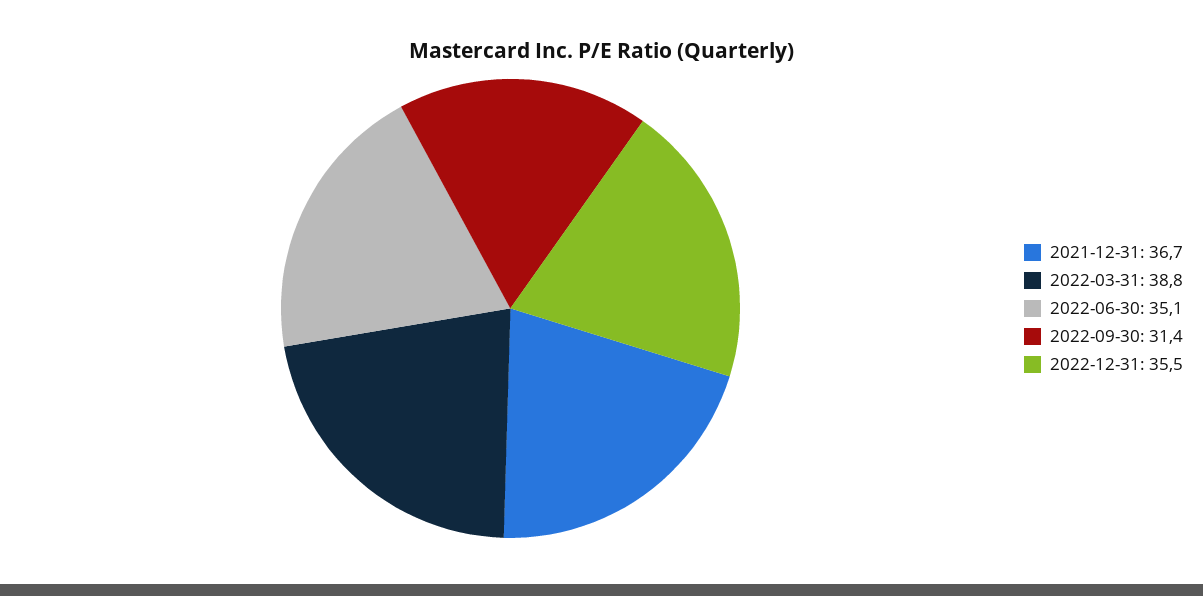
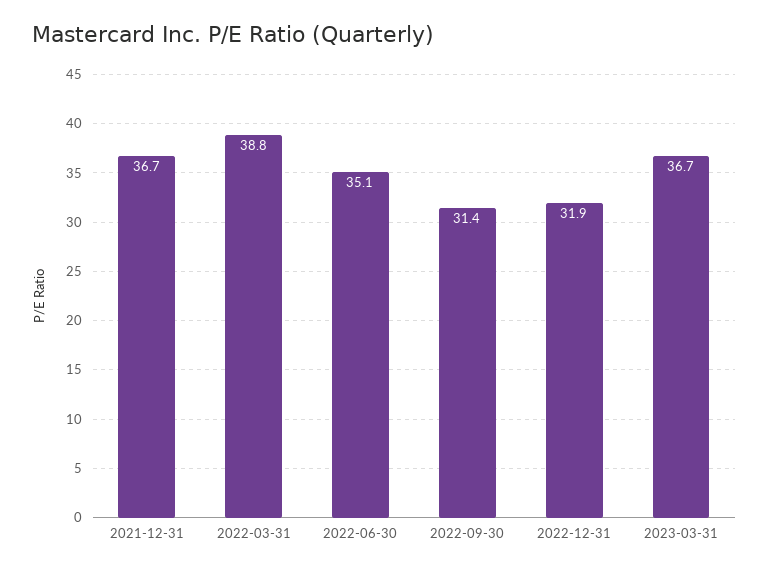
2022-12-31: 35.5 -> 31.9
2023-03-31: none -> 36.7

